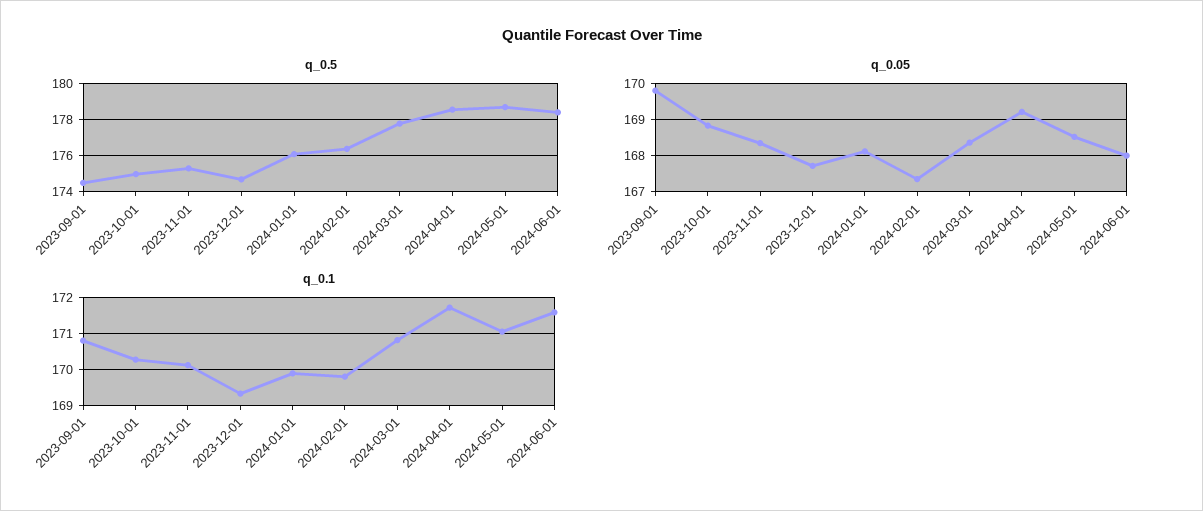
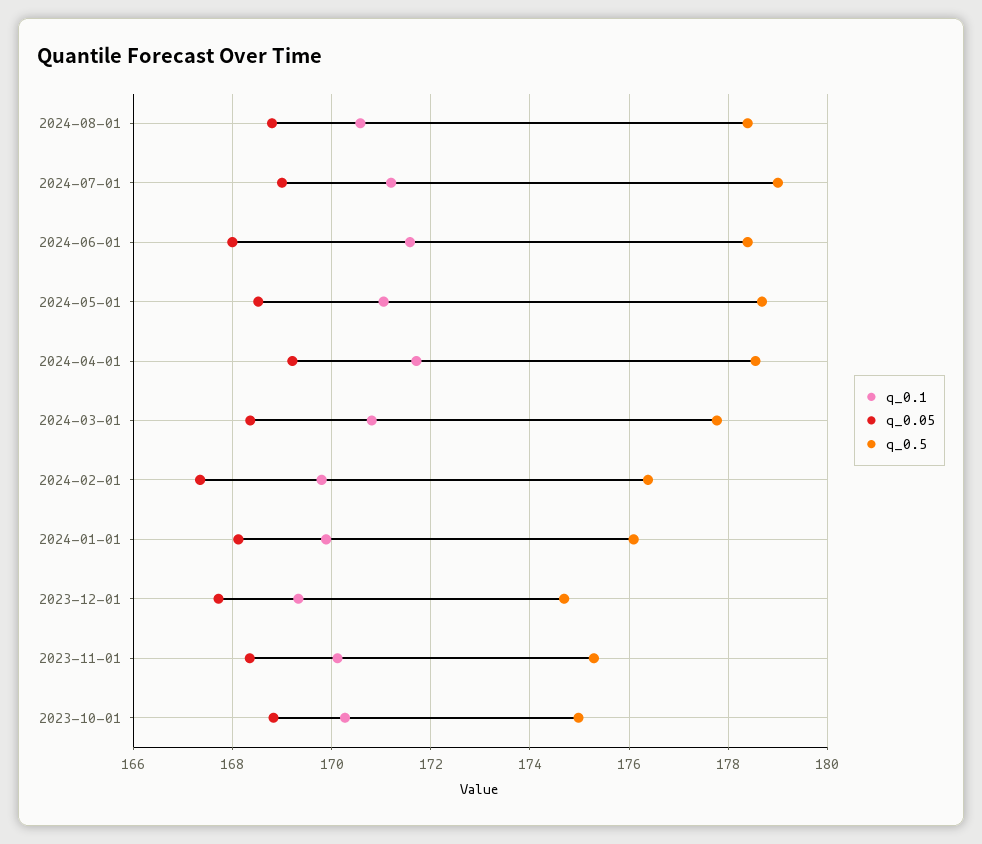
q_0.5, 2023-09-01: 174.5 -> none
q_0.05, 2023-09-01: 169.8 -> none
q_0.1, 2023-09-01: 170.8 -> none
q_0.1, 2024-08-01: none -> 170.6
q_0.05, 2024-08-01: none -> 168.8
q_0.5, 2024-08-01: none -> 178.4
q_0.1, 2024-07-01: none -> 171.2
q_0.05, 2024-07-01: none -> 169
q_0.5, 2024-07-01: none -> 179

